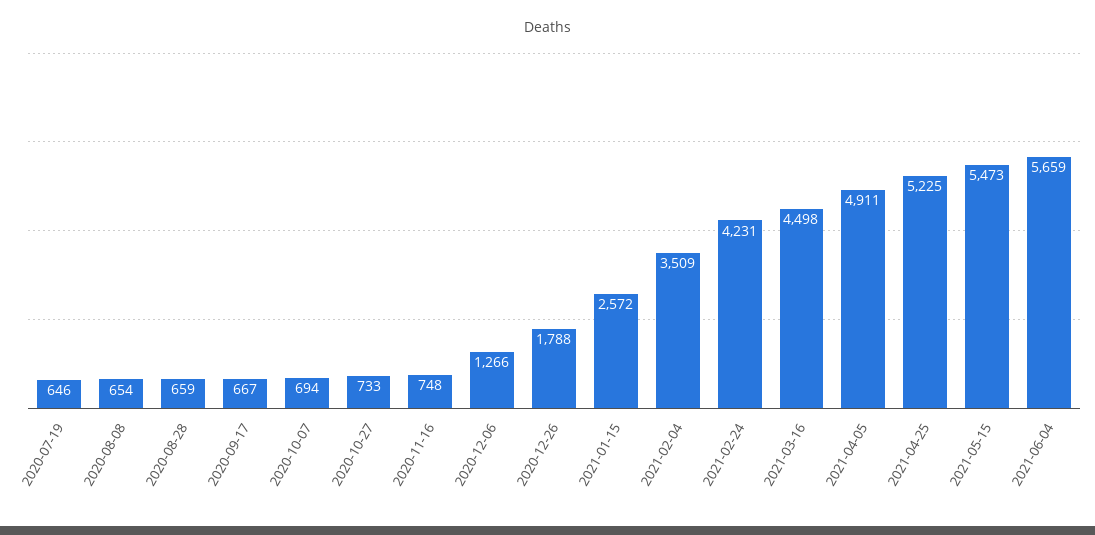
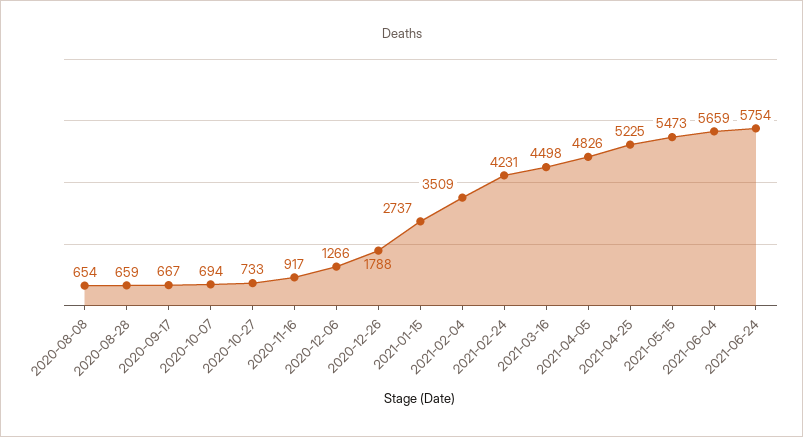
2020-07-19: 646 -> none
2020-11-16: 748 -> 917
2021-01-15: 2572 -> 2737
2021-04-05: 4911 -> 4826
2021-06-24: none -> 5754

